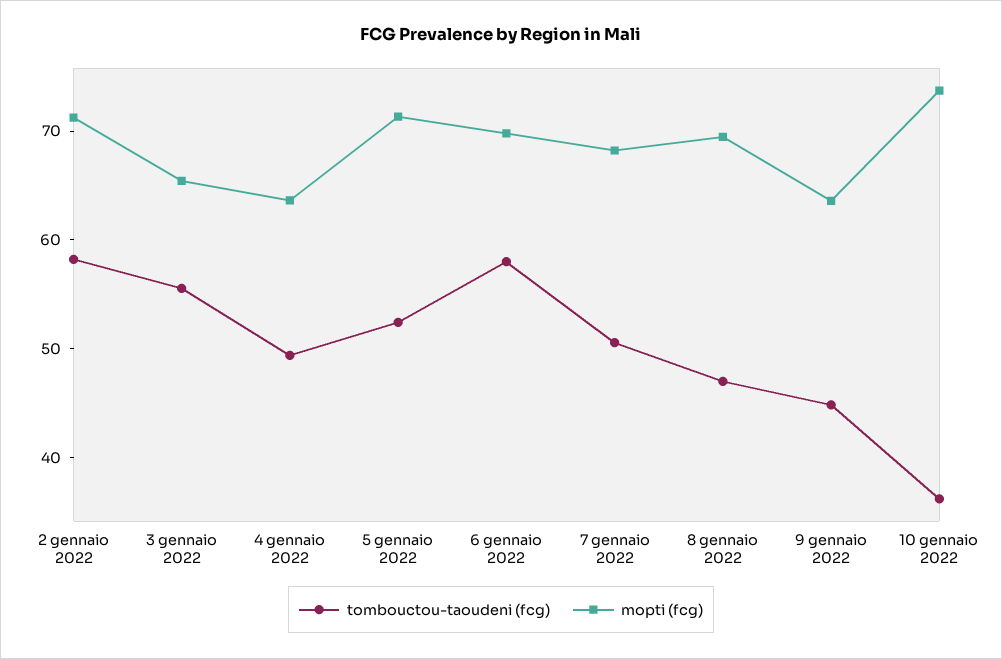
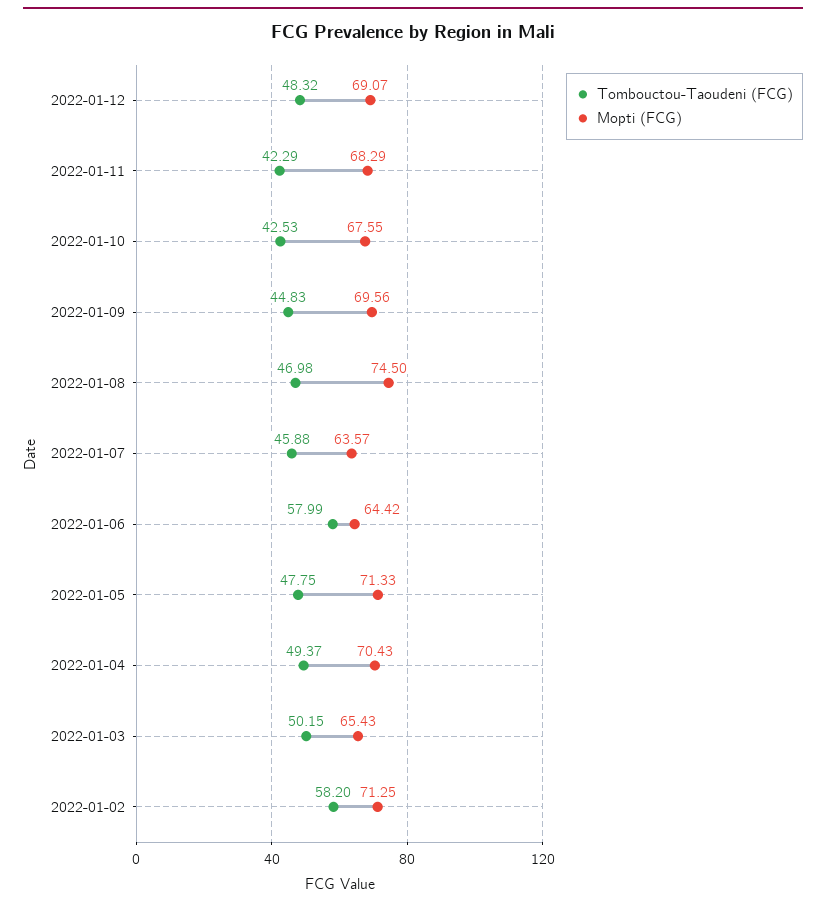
tombouctou-taoudeni (fcg), 3 gennaio 2022: 56 -> 50.15
mopti (fcg), 4 gennaio 2022: 64 -> 70.43
tombouctou-taoudeni (fcg), 5 gennaio 2022: 52 -> 47.75
mopti (fcg), 6 gennaio 2022: 70 -> 64.42
tombouctou-taoudeni (fcg), 7 gennaio 2022: 50 -> 45.88
mopti (fcg), 7 gennaio 2022: 68 -> 63.57
mopti (fcg), 8 gennaio 2022: 70 -> 74.5
mopti (fcg), 9 gennaio 2022: 64 -> 69.56
tombouctou-taoudeni (fcg), 10 gennaio 2022: 36 -> 42.53
mopti (fcg), 10 gennaio 2022: 74 -> 67.55
tombouctou-taoudeni (fcg), 2022-01-12: none -> 48.32
mopti (fcg), 2022-01-12: none -> 69.07
tombouctou-taoudeni (fcg), 2022-01-11: none -> 42.29
mopti (fcg), 2022-01-11: none -> 68.29

